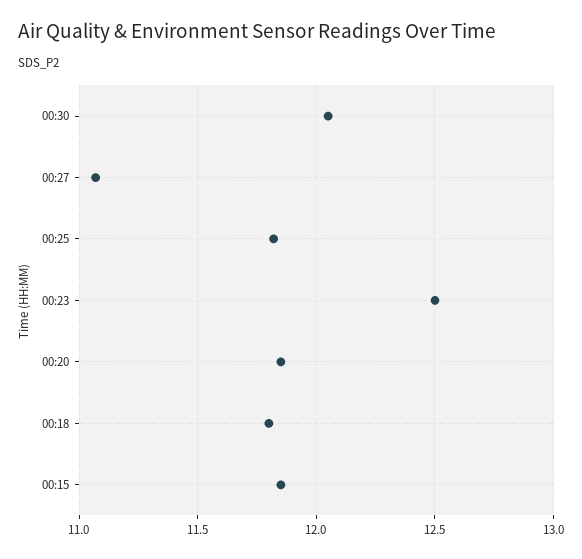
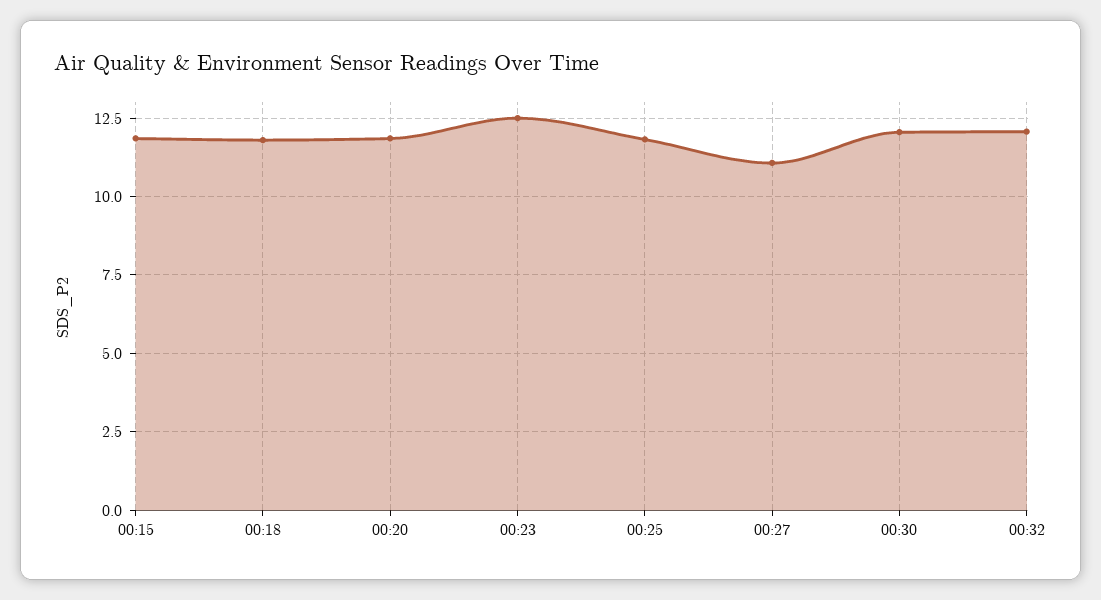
00:32: none -> 12

